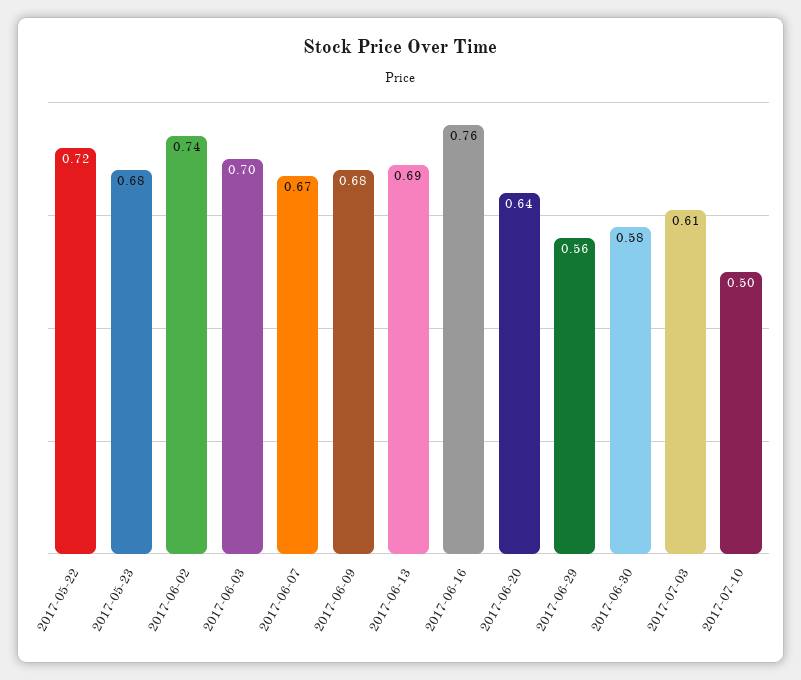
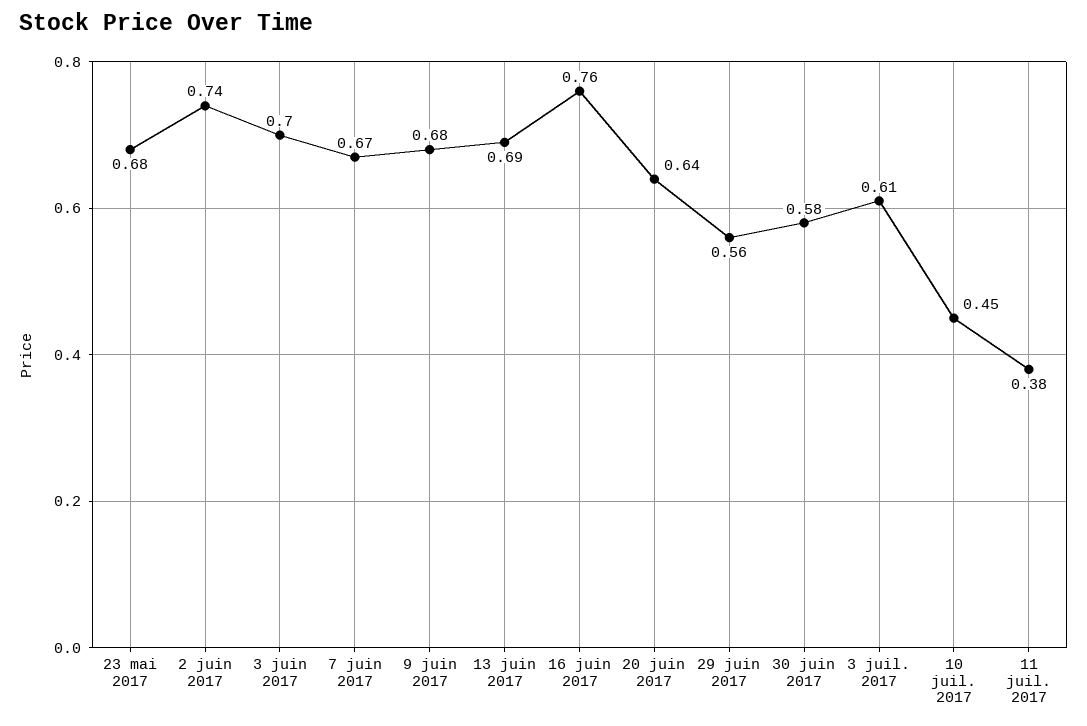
2017-05-22: 0.72 -> none
2017-07-10: 0.5 -> 0.45
11 juil. 2017: none -> 0.38

